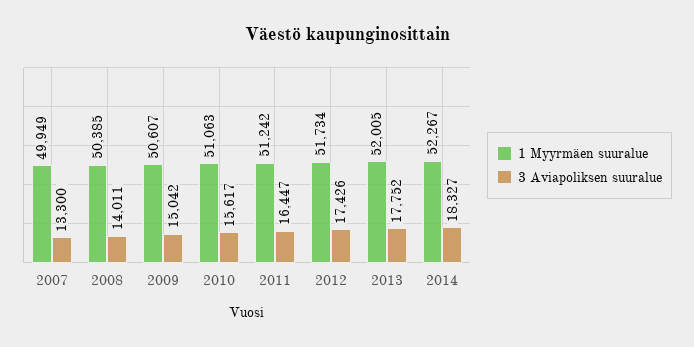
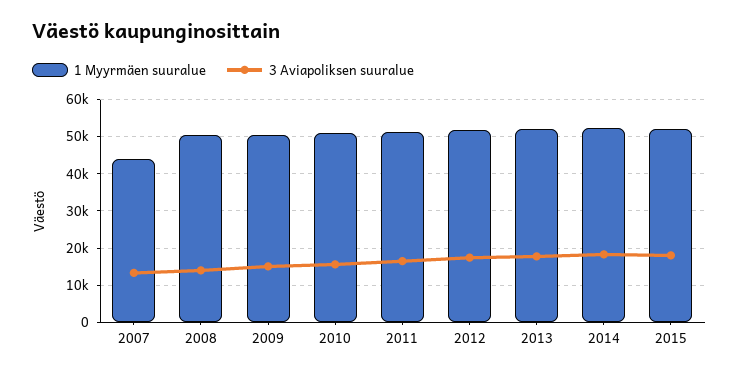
1 Myyrmäen suuralue, 2007: 49949 -> 44000
1 Myyrmäen suuralue, 2015: none -> 52000
3 Aviapoliksen suuralue, 2015: none -> 18000

